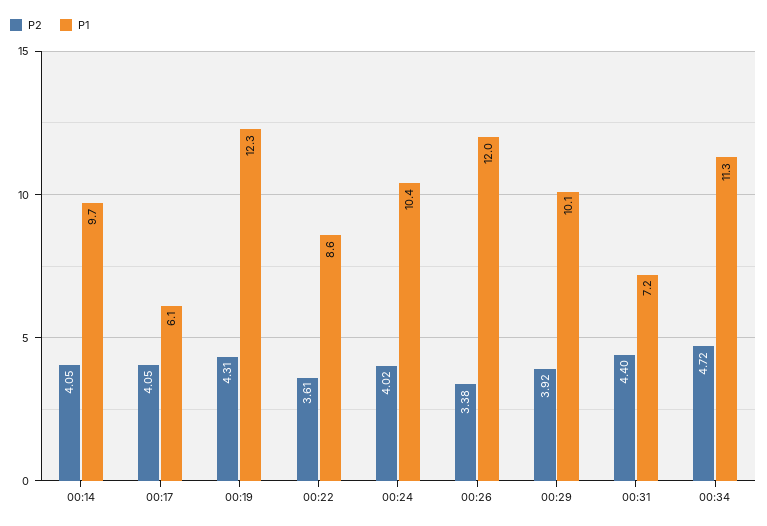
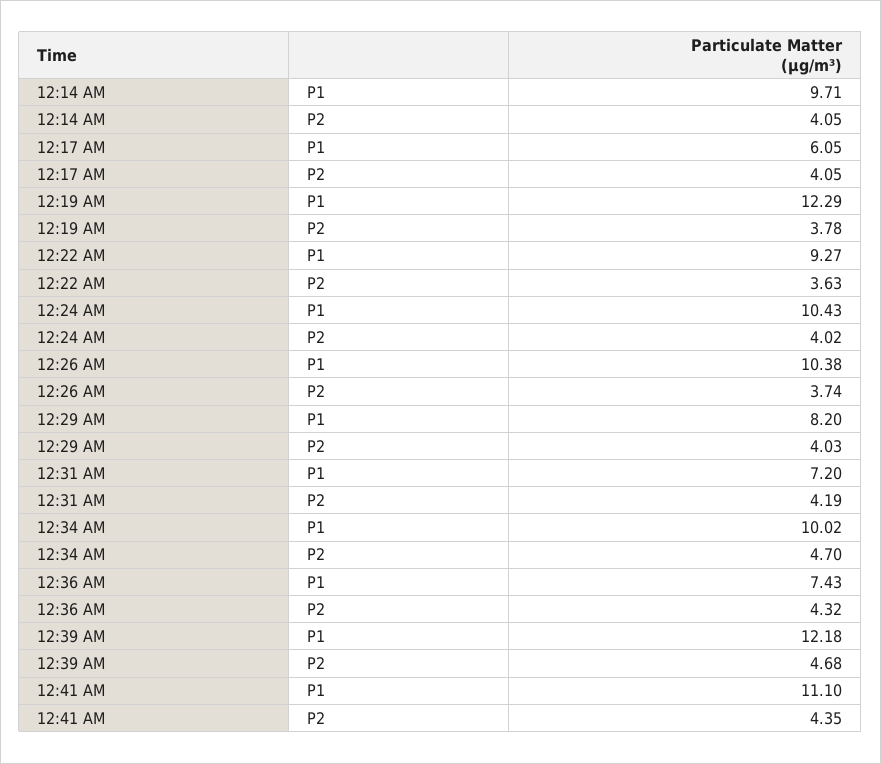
P2, 00:19: 4.31 -> 3.78
P2, 00:22: 3.61 -> 3.63
P1, 00:22: 8.6 -> 9.27
P2, 00:26: 3.38 -> 3.74
P1, 00:26: 12 -> 10.38
P2, 00:29: 3.92 -> 4.03
P1, 00:29: 10.1 -> 8.2
P2, 00:31: 4.4 -> 4.19
P2, 00:34: 4.72 -> 4.7
P1, 00:34: 11.3 -> 10.02
P1, 12:36 AM: none -> 7.43
P2, 12:36 AM: none -> 4.32
P1, 12:39 AM: none -> 12.18
P2, 12:39 AM: none -> 4.68
P1, 12:41 AM: none -> 11.1
P2, 12:41 AM: none -> 4.35

